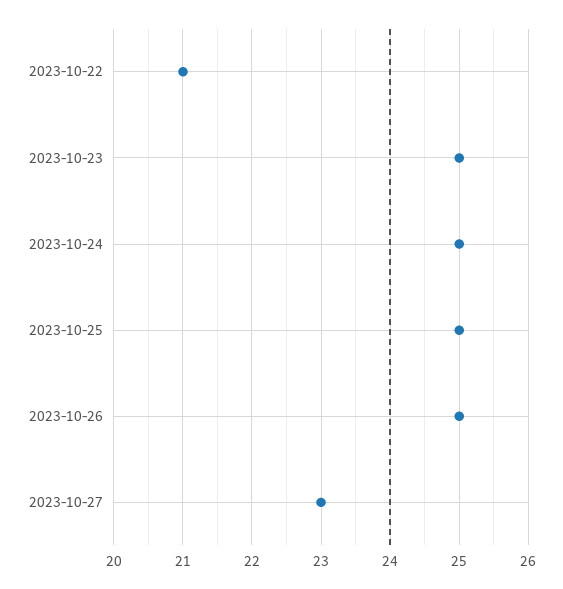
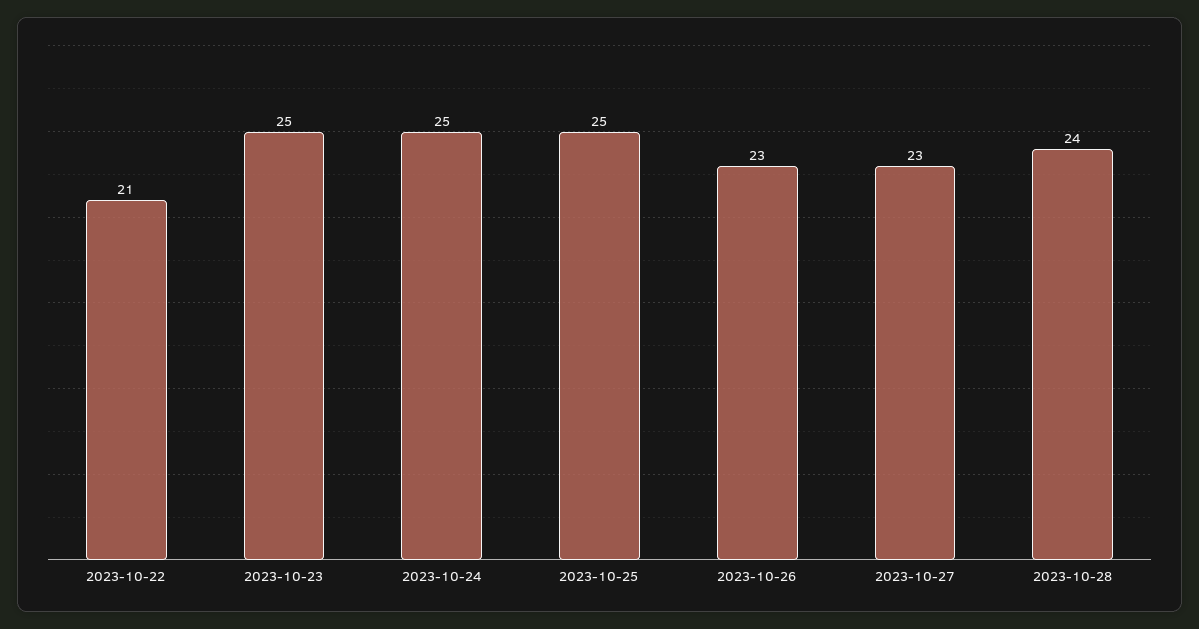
2023-10-26: 25 -> 23
2023-10-28: none -> 24

